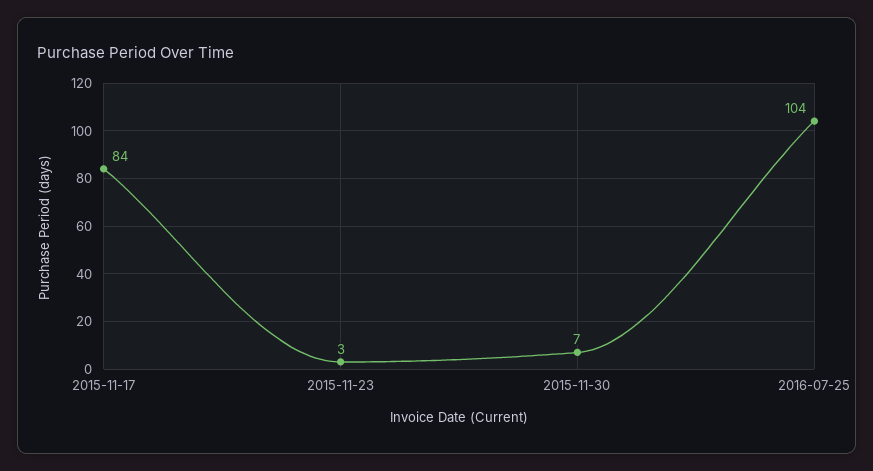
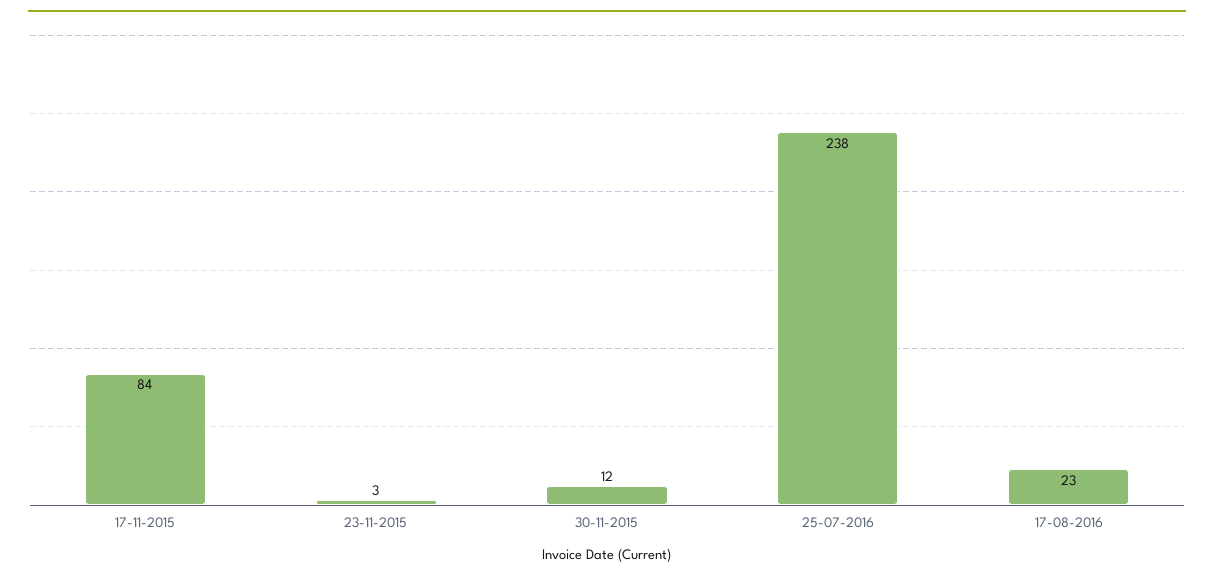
2015-11-30: 7 -> 12
2016-07-25: 104 -> 238
17-08-2016: none -> 23

